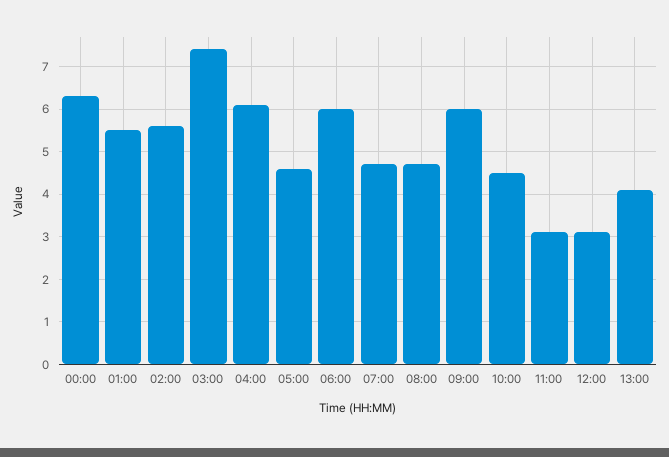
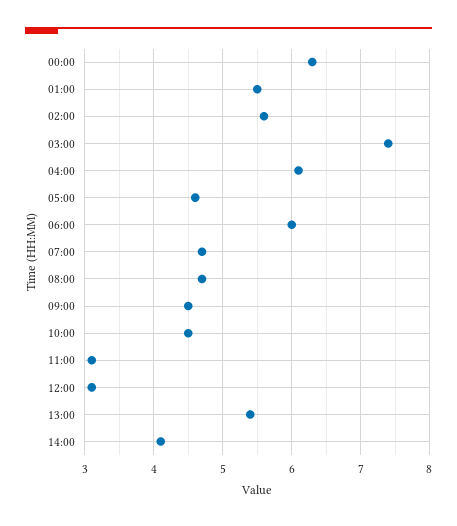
09:00: 6 -> 4.5
13:00: 4 -> 5.4
14:00: none -> 4.1

